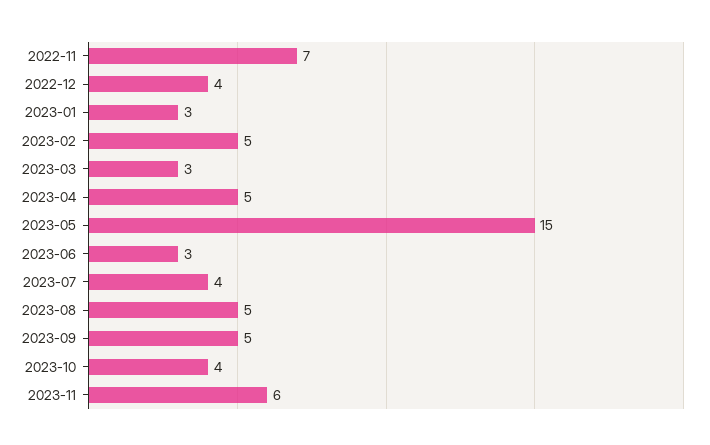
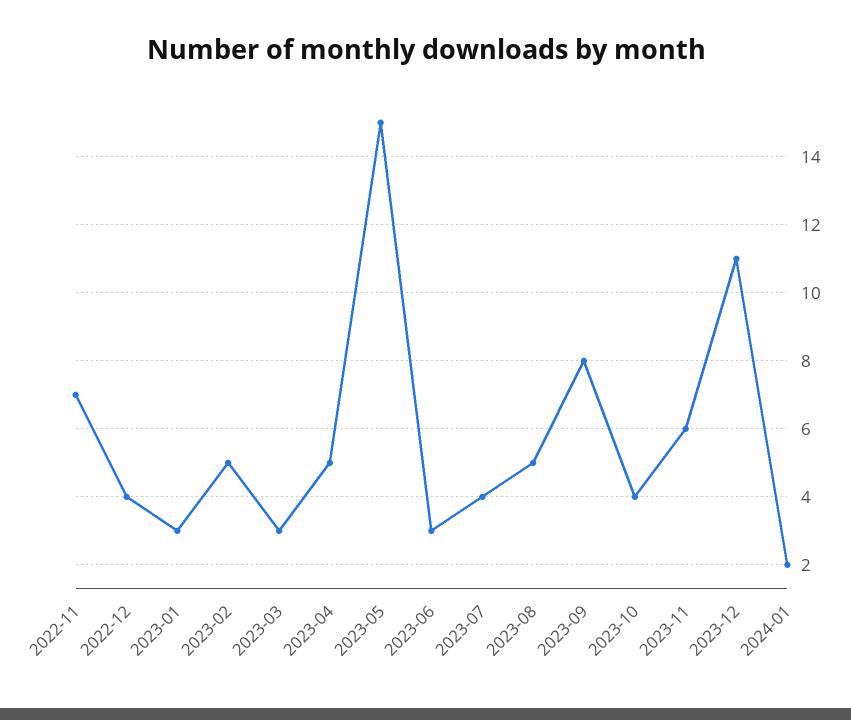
2023-09: 5 -> 8
2023-12: none -> 11
2024-01: none -> 2

